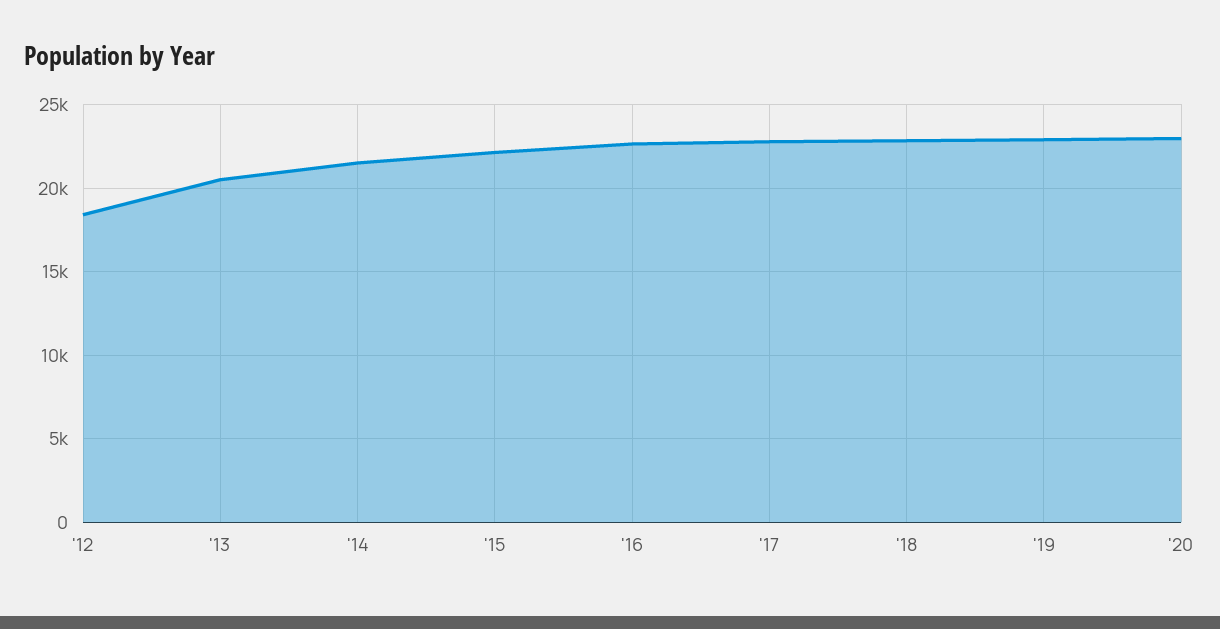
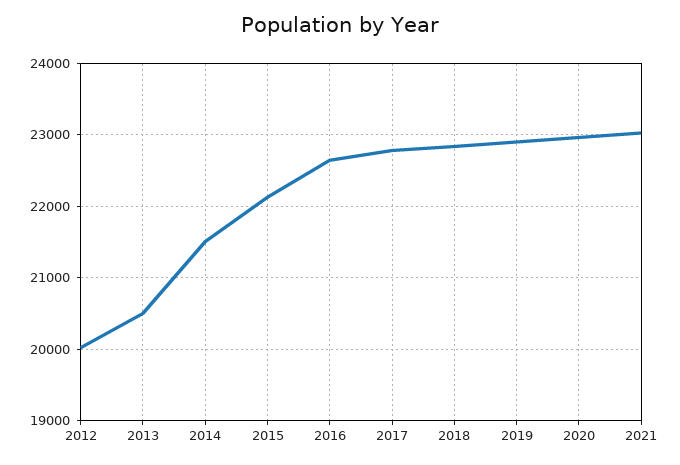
'12: 18500 -> 20000
2021: none -> 23000

